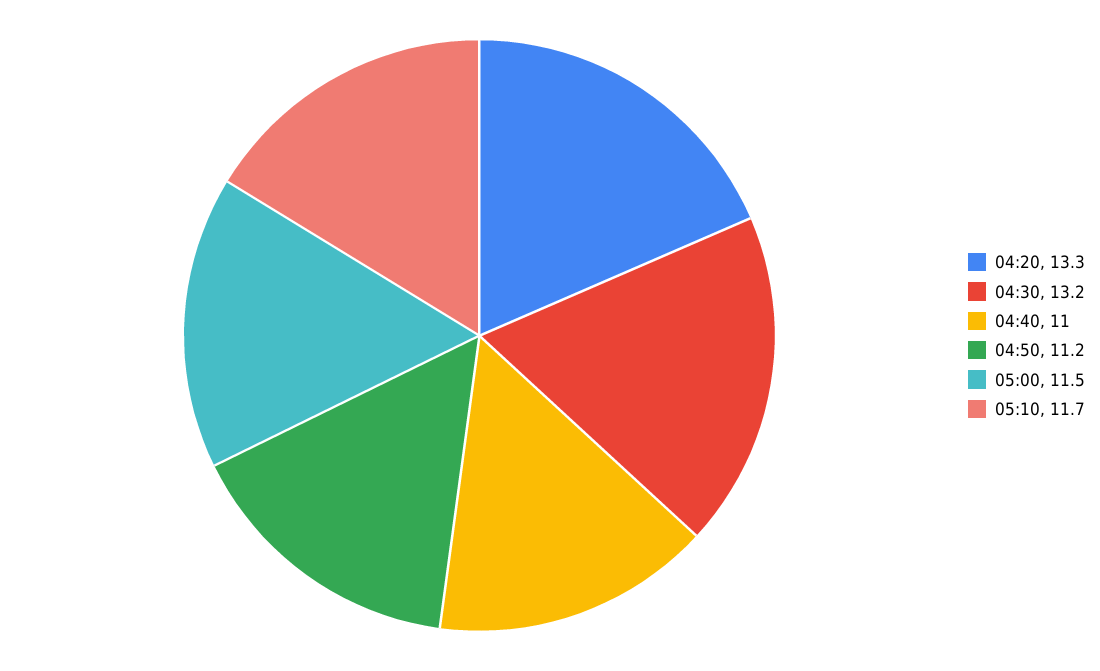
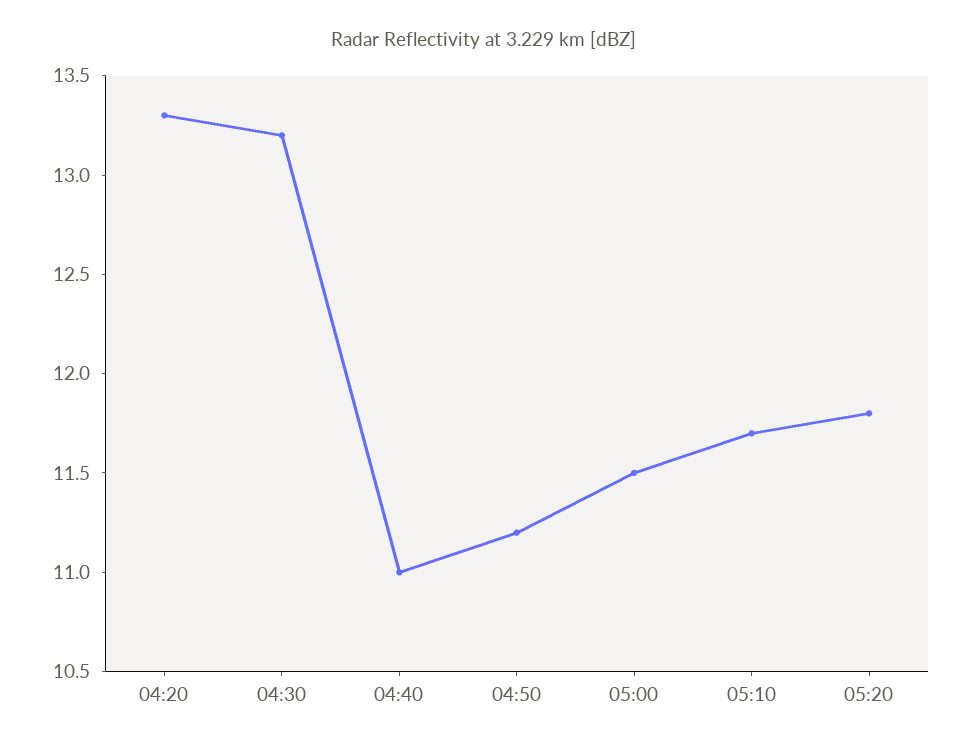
05:20: none -> 11.8

